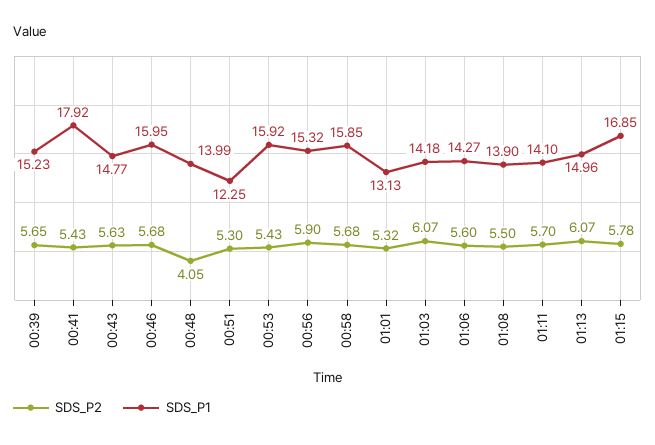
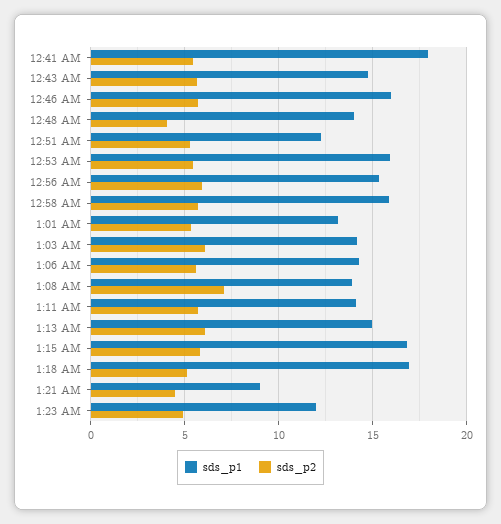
SDS_P2, 00:39: 5.65 -> none
SDS_P1, 00:39: 15.23 -> none
SDS_P2, 01:08: 5.5 -> 7
SDS_P1, 1:18 AM: none -> 17
SDS_P2, 1:18 AM: none -> 5
SDS_P1, 1:21 AM: none -> 9
SDS_P2, 1:21 AM: none -> 4.5
SDS_P1, 1:23 AM: none -> 12
SDS_P2, 1:23 AM: none -> 5

